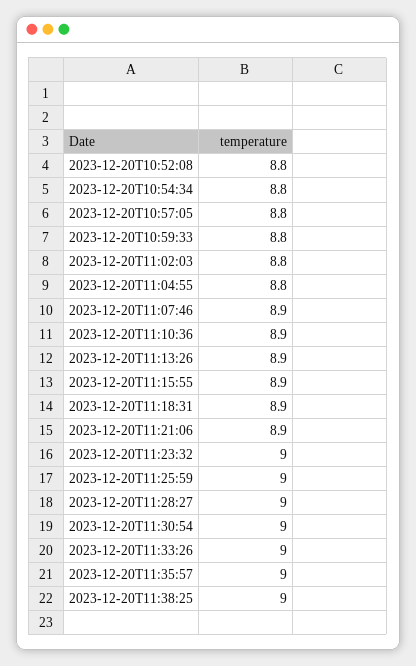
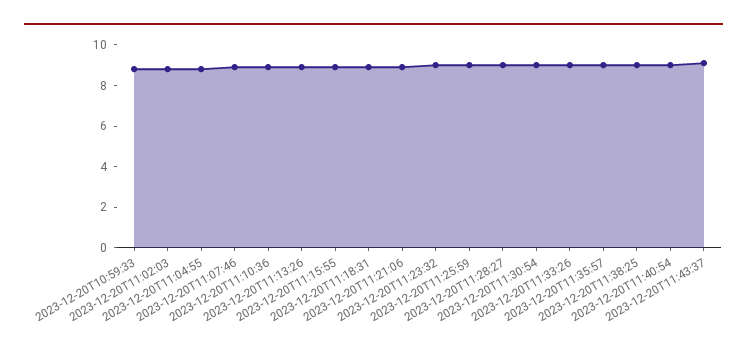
2023-12-20T10:52:08: 8.8 -> none
2023-12-20T10:54:34: 8.8 -> none
2023-12-20T10:57:05: 8.8 -> none
2023-12-20T11:40:54: none -> 9
2023-12-20T11:43:37: none -> 9

